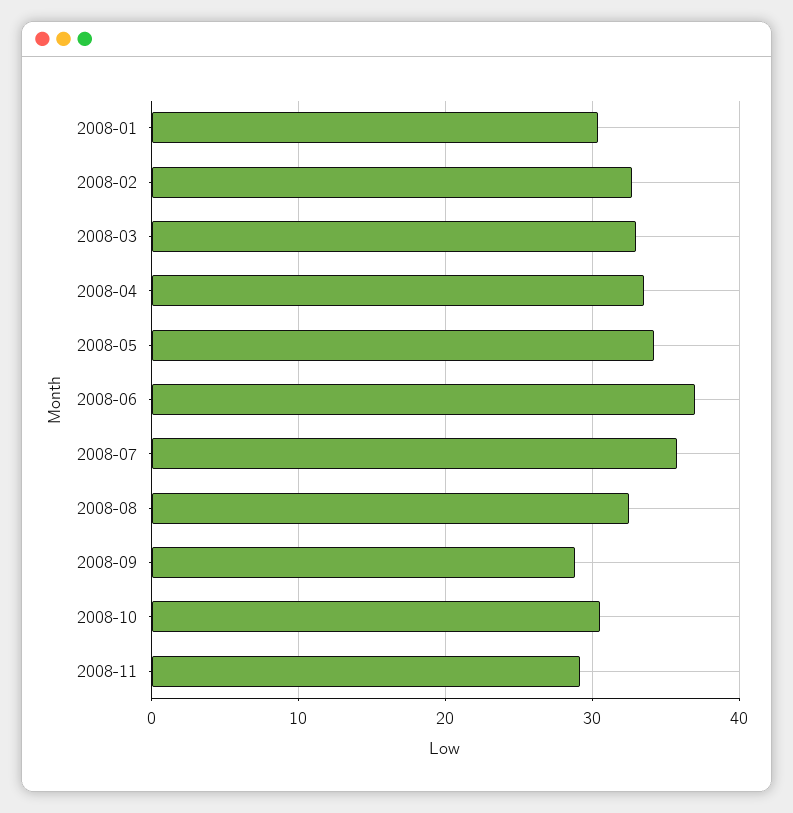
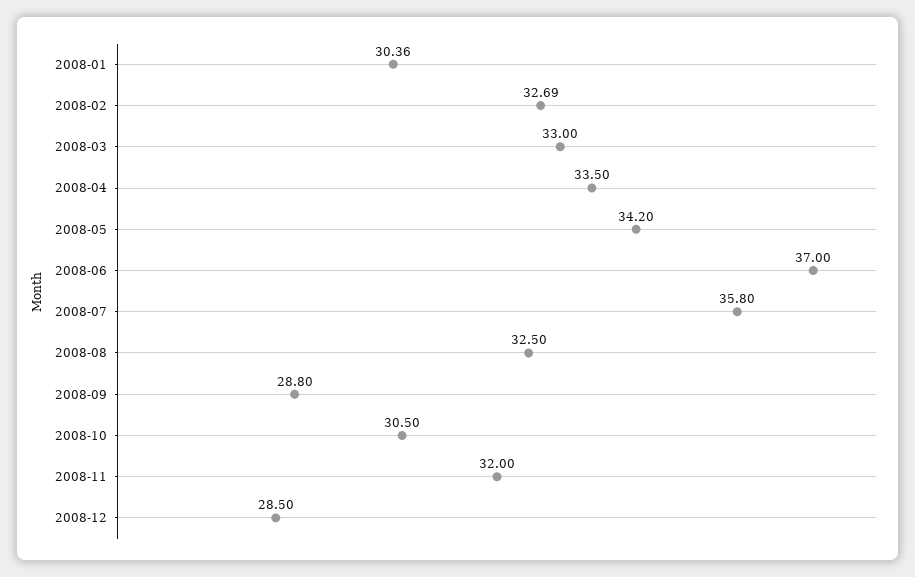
2008-11: 29 -> 32
2008-12: none -> 28.5

